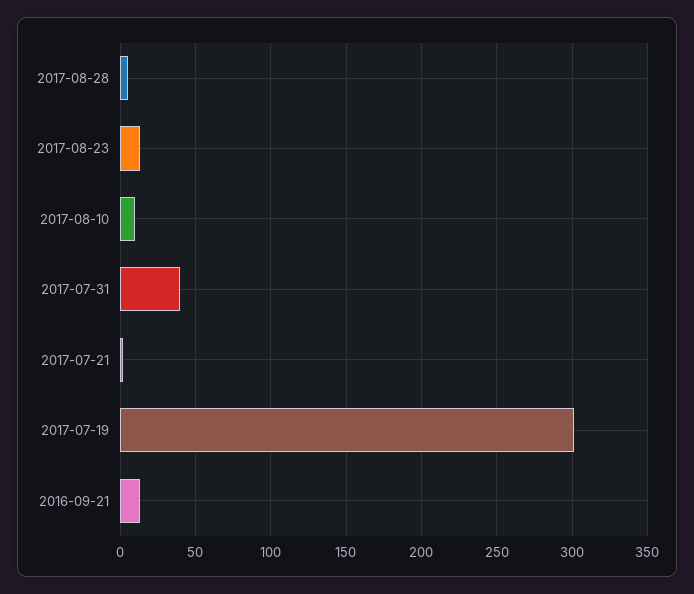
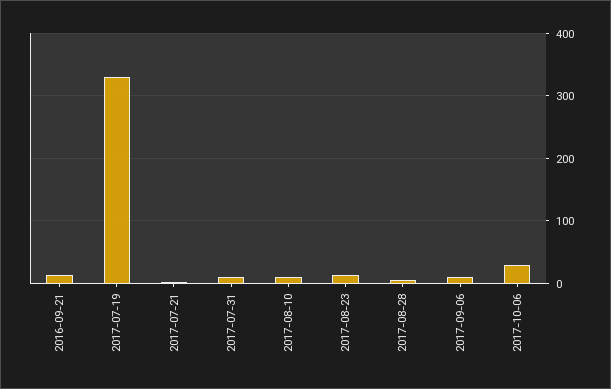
2017-07-31: 40 -> 10
2017-07-19: 300 -> 330
2017-09-06: none -> 10
2017-10-06: none -> 30

